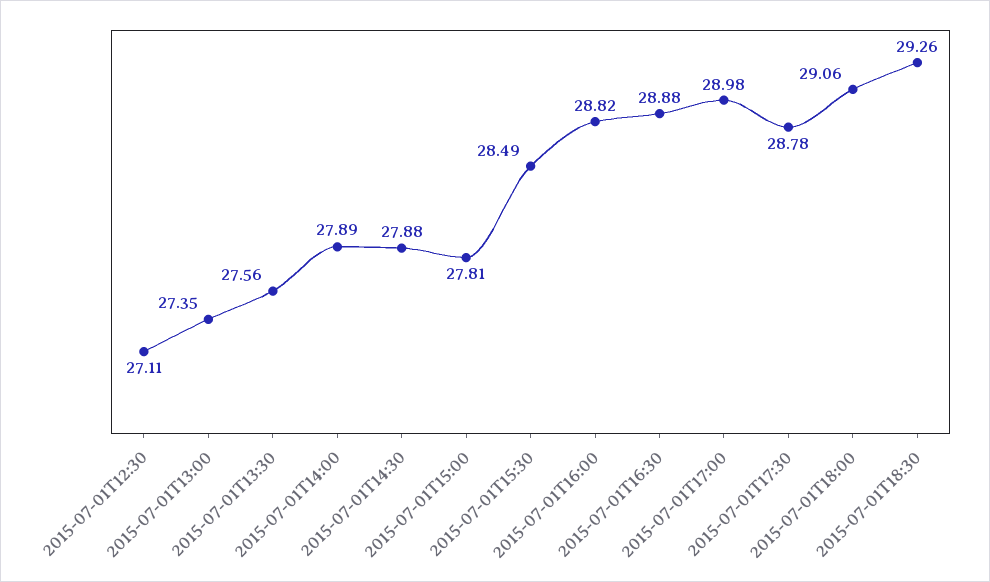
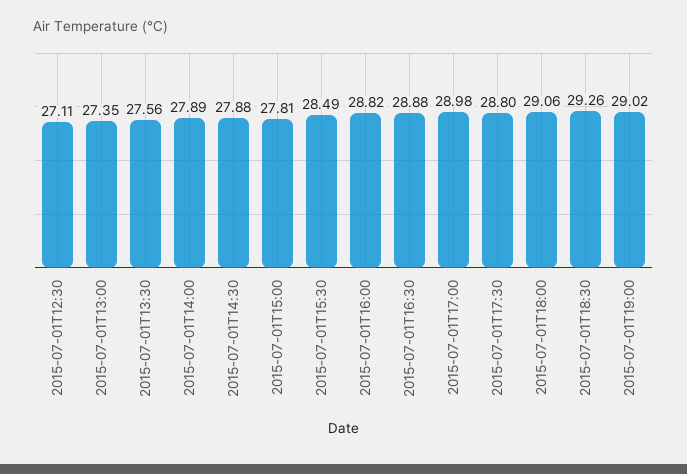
2015-07-01T17:30: 28.78 -> 28.8
2015-07-01T19:00: none -> 29.02

